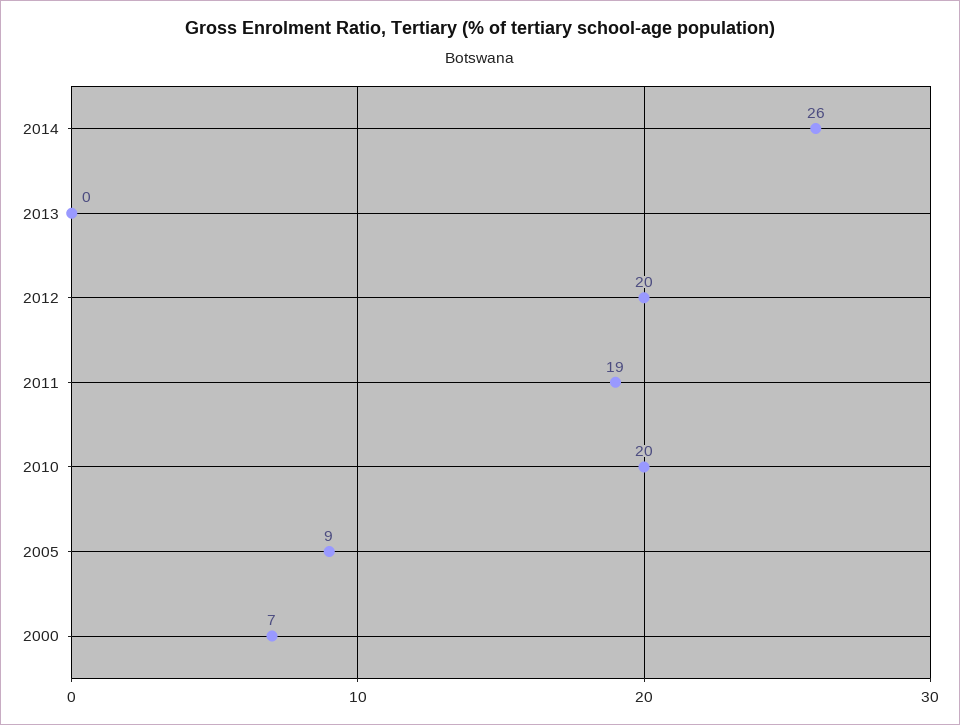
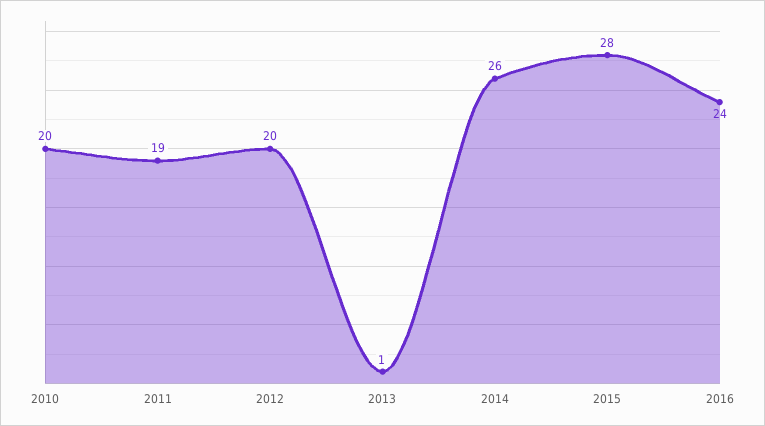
2013: 0 -> 1
2005: 9 -> none
2000: 7 -> none
2015: none -> 28
2016: none -> 24

